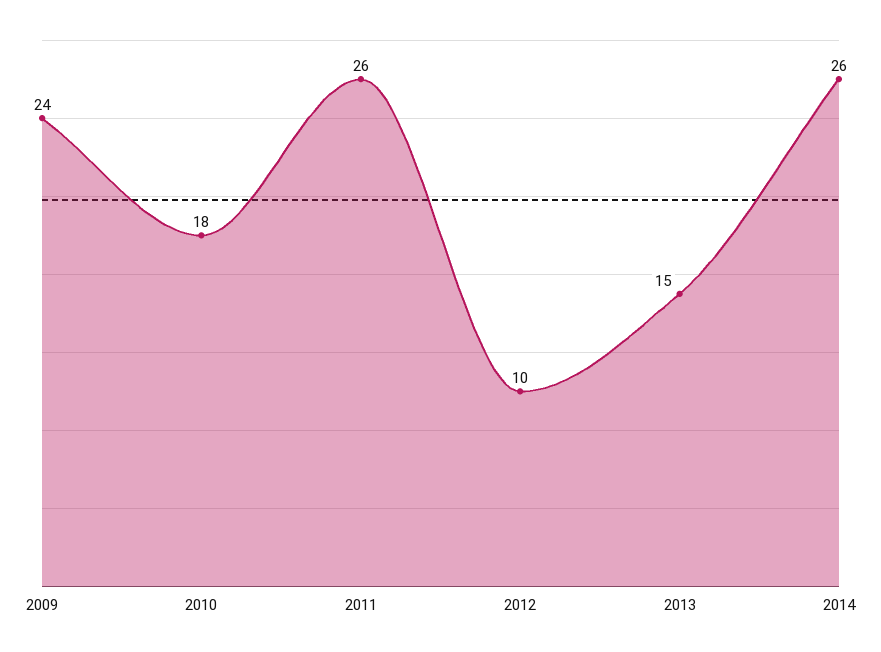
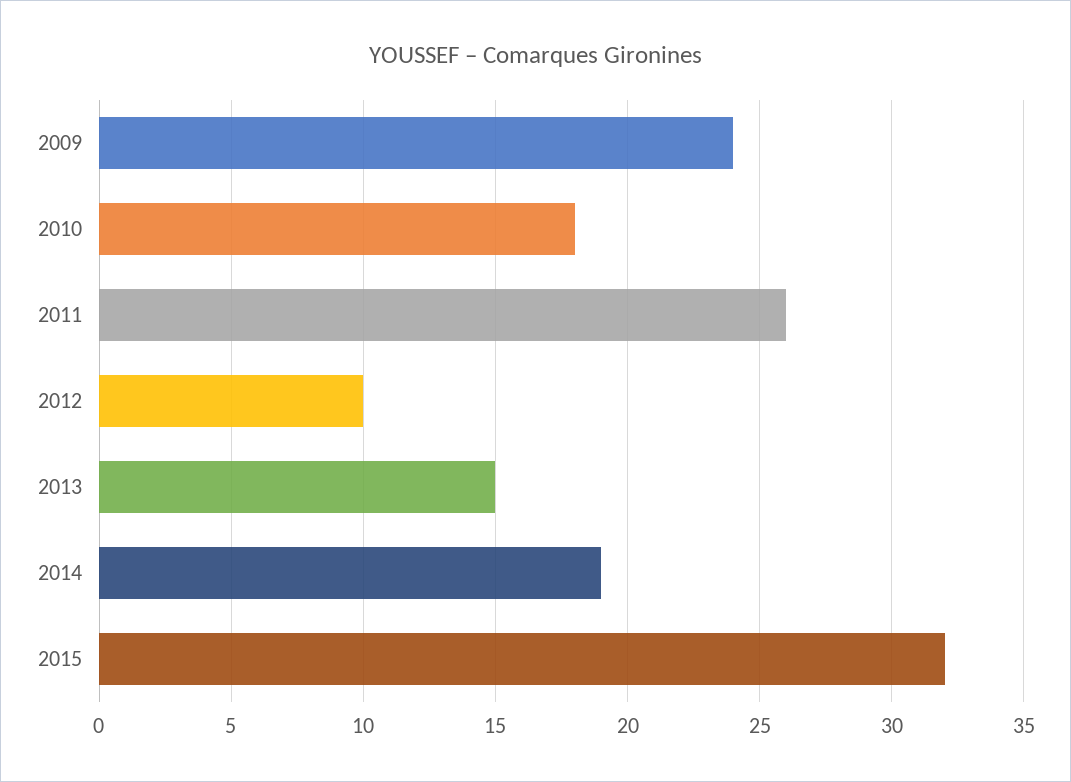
2014: 26 -> 19
2015: none -> 32

